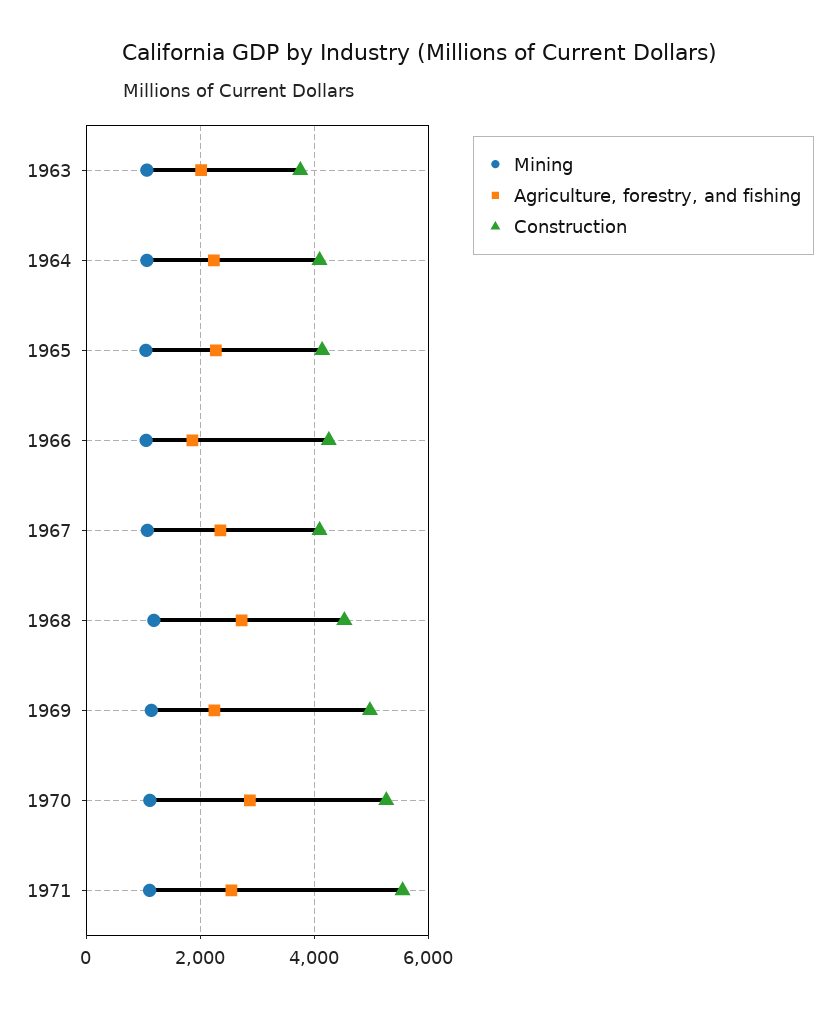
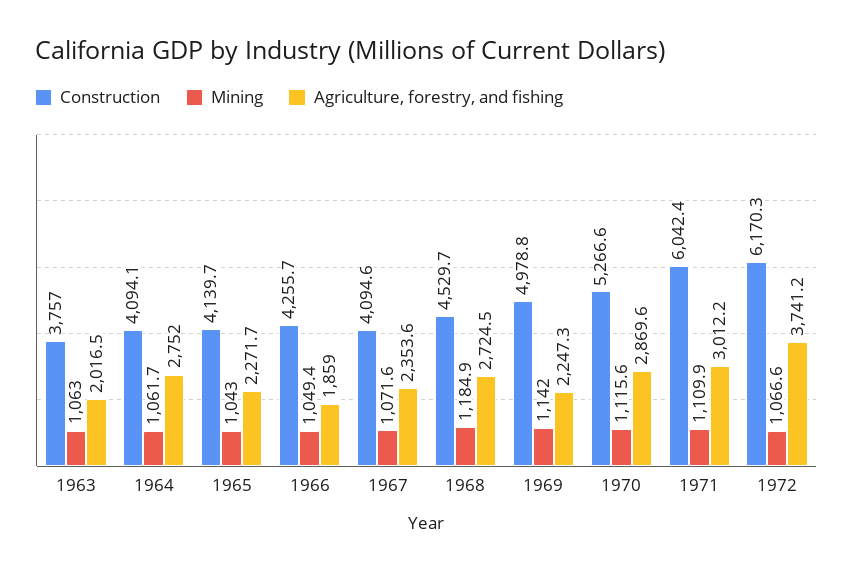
Agriculture, forestry, and fishing, 1964: 2200 -> 2752
Agriculture, forestry, and fishing, 1971: 2600 -> 3012.2
Construction, 1971: 5600 -> 6042.4
Construction, 1972: none -> 6170.3
Mining, 1972: none -> 1066.6
Agriculture, forestry, and fishing, 1972: none -> 3741.2

